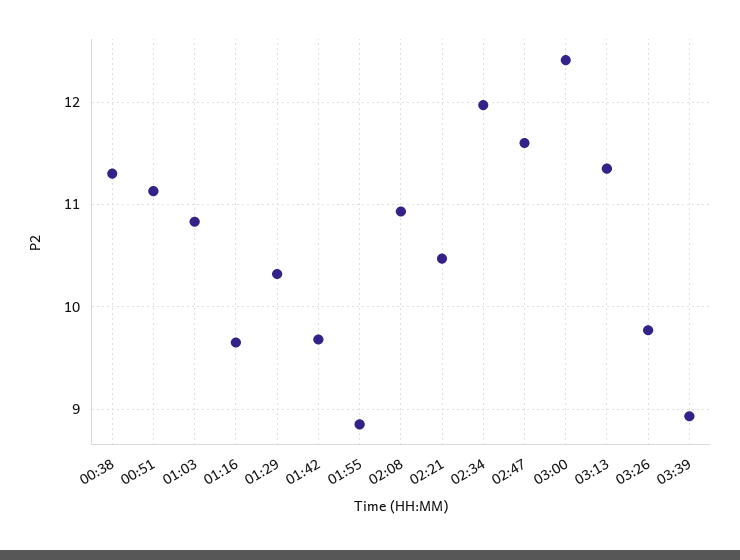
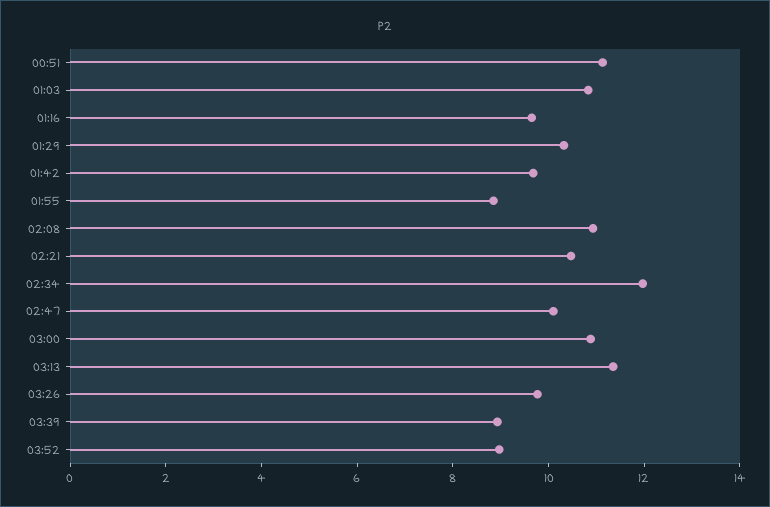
00:38: 11.3 -> none
02:47: 11.6 -> 10
03:00: 12.4 -> 11
03:52: none -> 9

